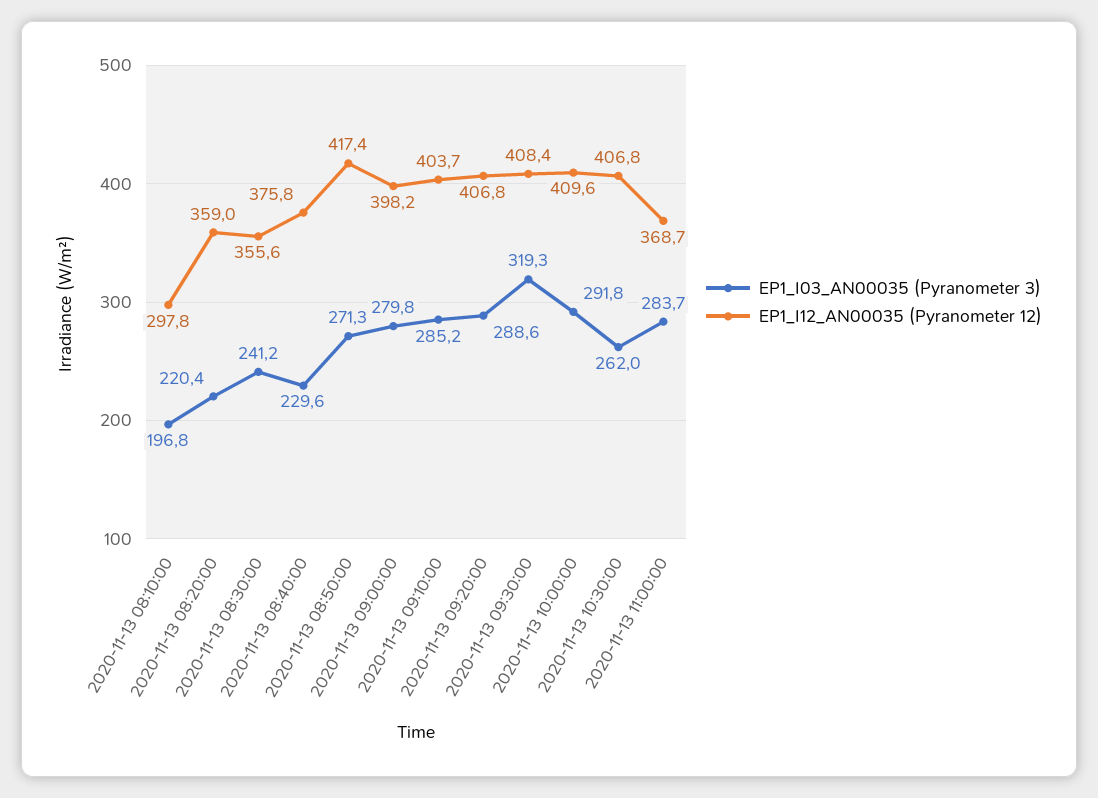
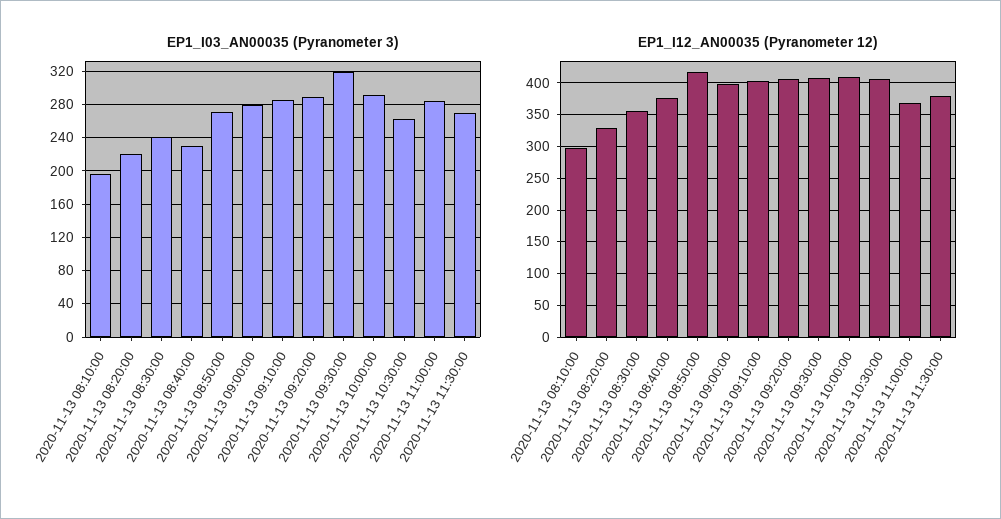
EP1_I12_AN00035 (Pyranometer 12), 2020-11-13 08:20:00: 359 -> 330
EP1_I03_AN00035 (Pyranometer 3), 2020-11-13 11:30:00: none -> 270
EP1_I12_AN00035 (Pyranometer 12), 2020-11-13 11:30:00: none -> 380

